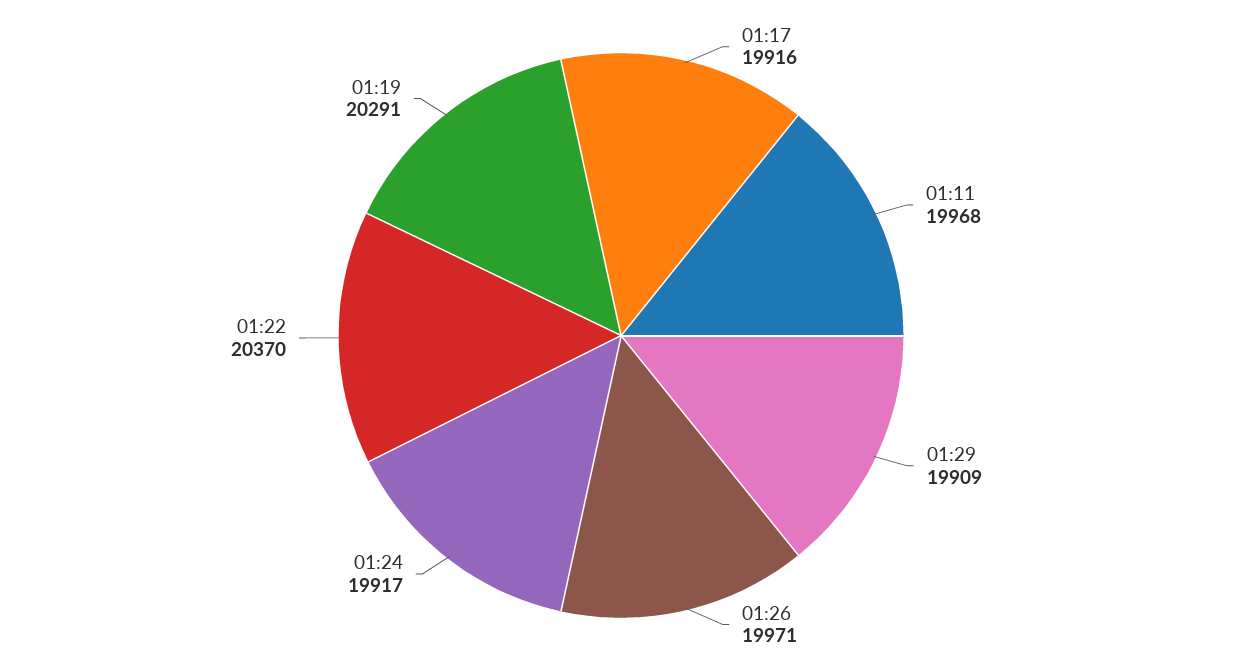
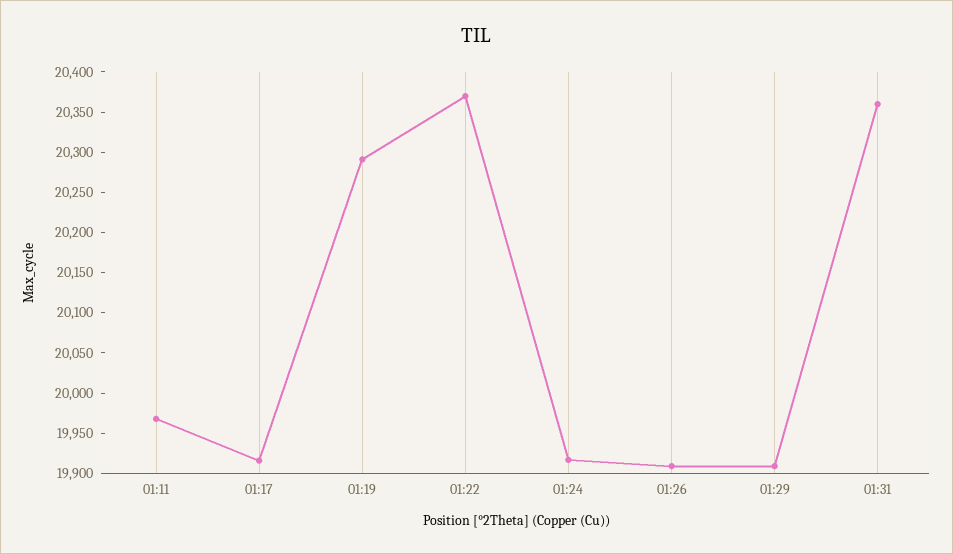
01:26: 19971 -> 19910
01:31: none -> 20360

